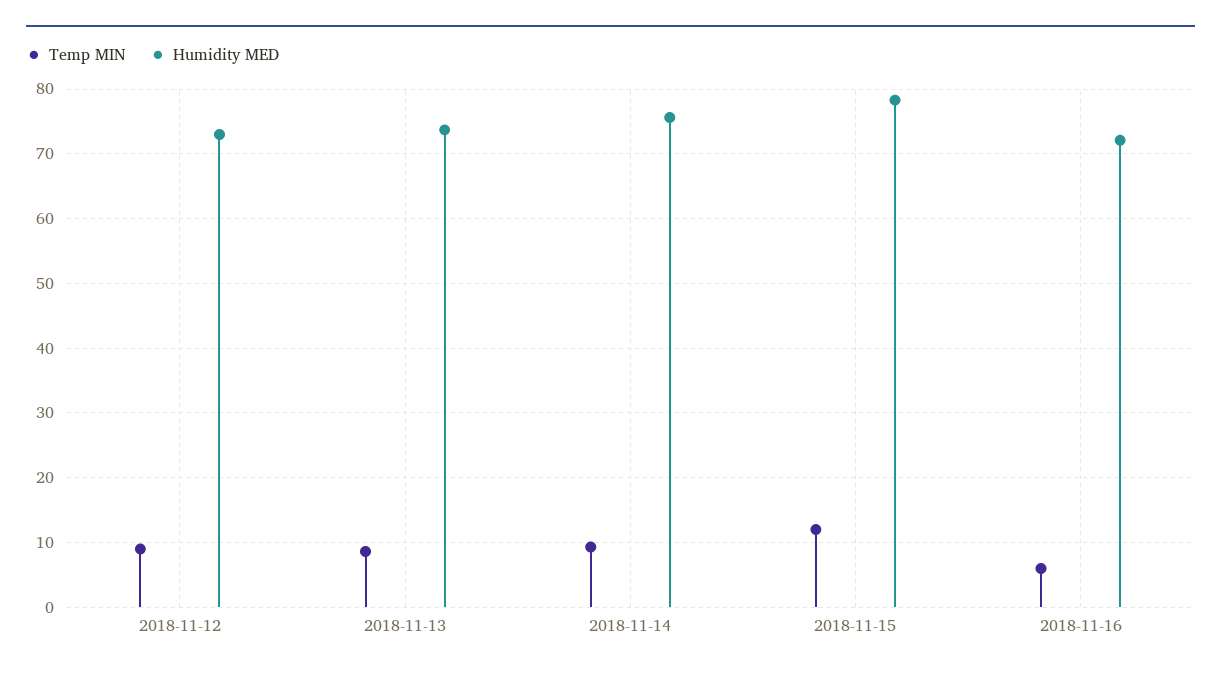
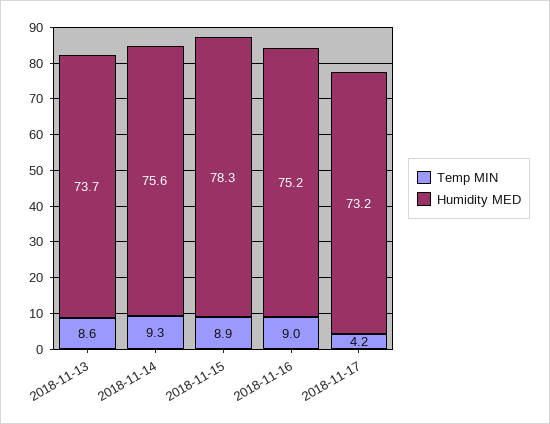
Temp MIN, 2018-11-12: 9 -> none
Humidity MED, 2018-11-12: 73 -> none
Temp MIN, 2018-11-15: 12 -> 8.9
Temp MIN, 2018-11-16: 6 -> 9
Humidity MED, 2018-11-16: 72 -> 75.2
Temp MIN, 2018-11-17: none -> 4.2
Humidity MED, 2018-11-17: none -> 73.2

